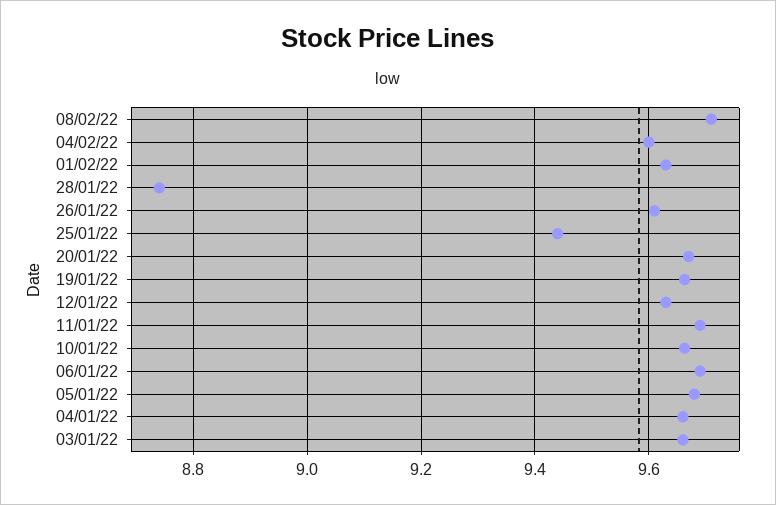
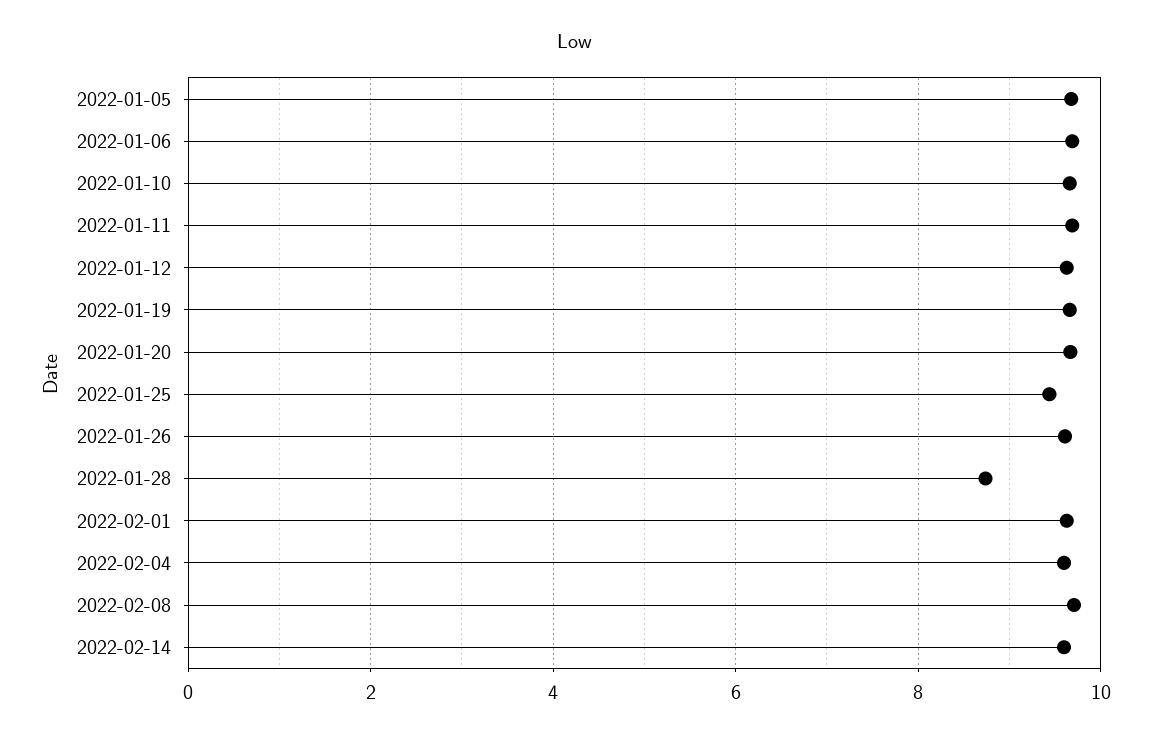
04/01/22: 9.66 -> none
03/01/22: 9.66 -> none
2022-02-14: none -> 9.6

